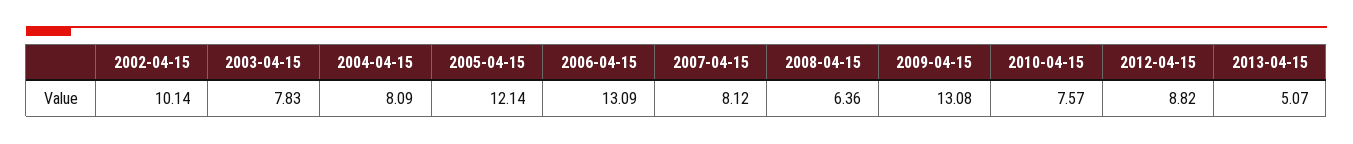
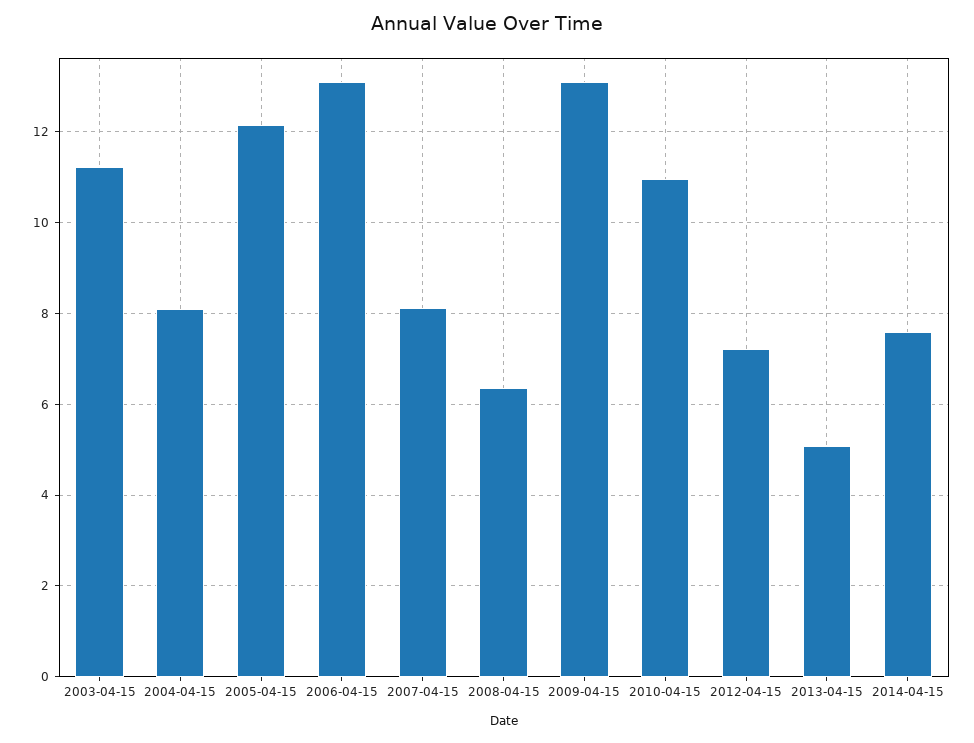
2002-04-15: 10.14 -> none
2003-04-15: 7.83 -> 11.2
2010-04-15: 7.57 -> 11
2012-04-15: 8.82 -> 7.2
2014-04-15: none -> 7.6

